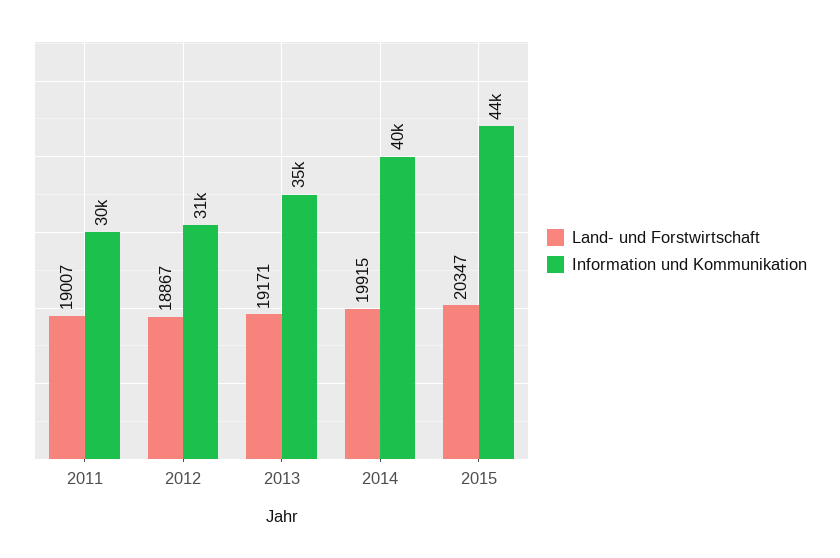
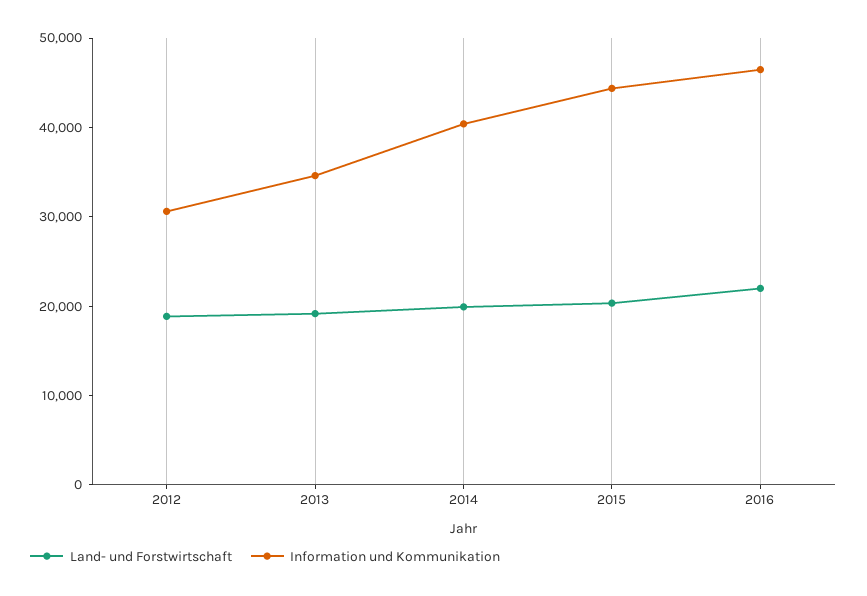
Land- und Forstwirtschaft, 2011: 19007 -> none
Information und Kommunikation, 2011: 30000 -> none
Land- und Forstwirtschaft, 2016: none -> 22000
Information und Kommunikation, 2016: none -> 46000

